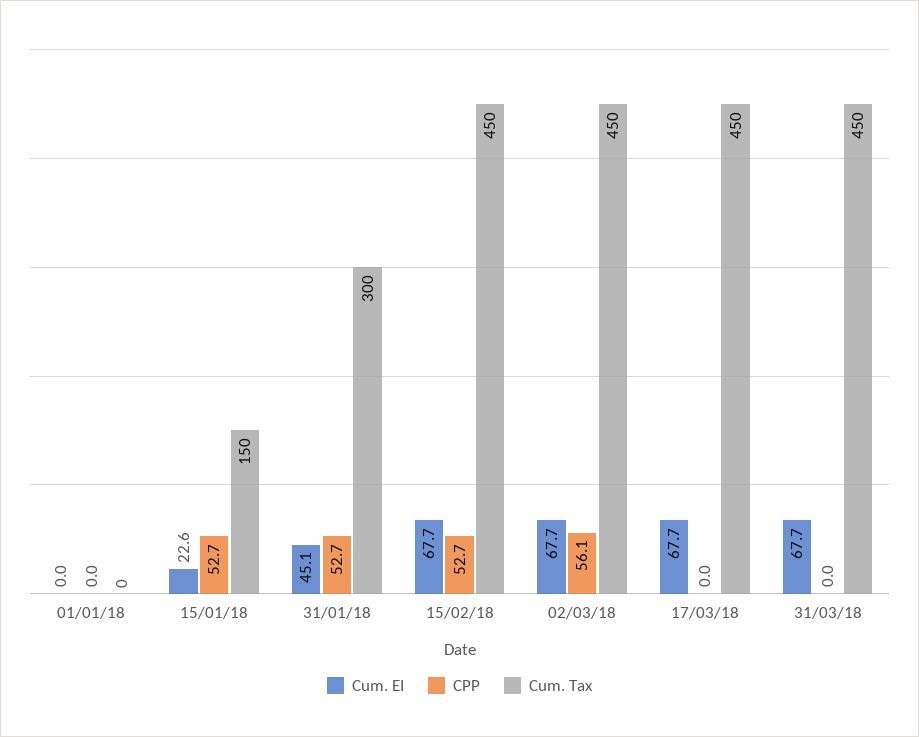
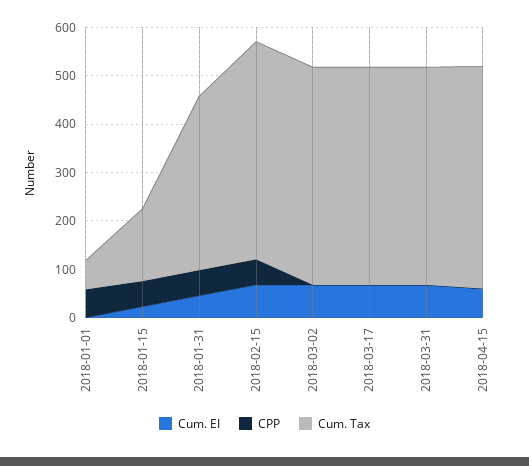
CPP, 01/01/18: 0 -> 60
Cum. Tax, 01/01/18: 0 -> 60
Cum. Tax, 31/01/18: 300 -> 360
CPP, 02/03/18: 56.1 -> 0
Cum. EI, 2018-04-15: none -> 60
CPP, 2018-04-15: none -> 0
Cum. Tax, 2018-04-15: none -> 460

